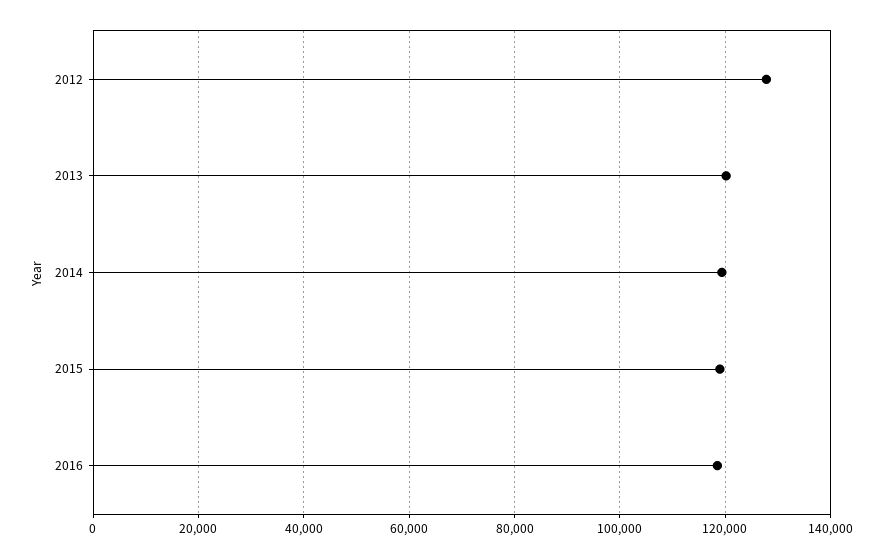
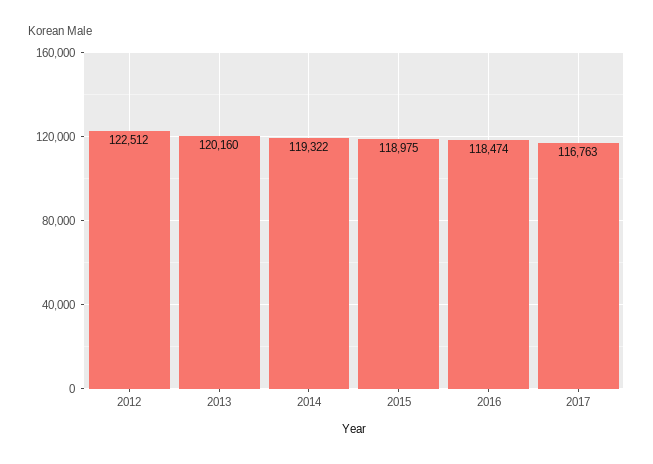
2012: 128000 -> 122512
2017: none -> 116763

